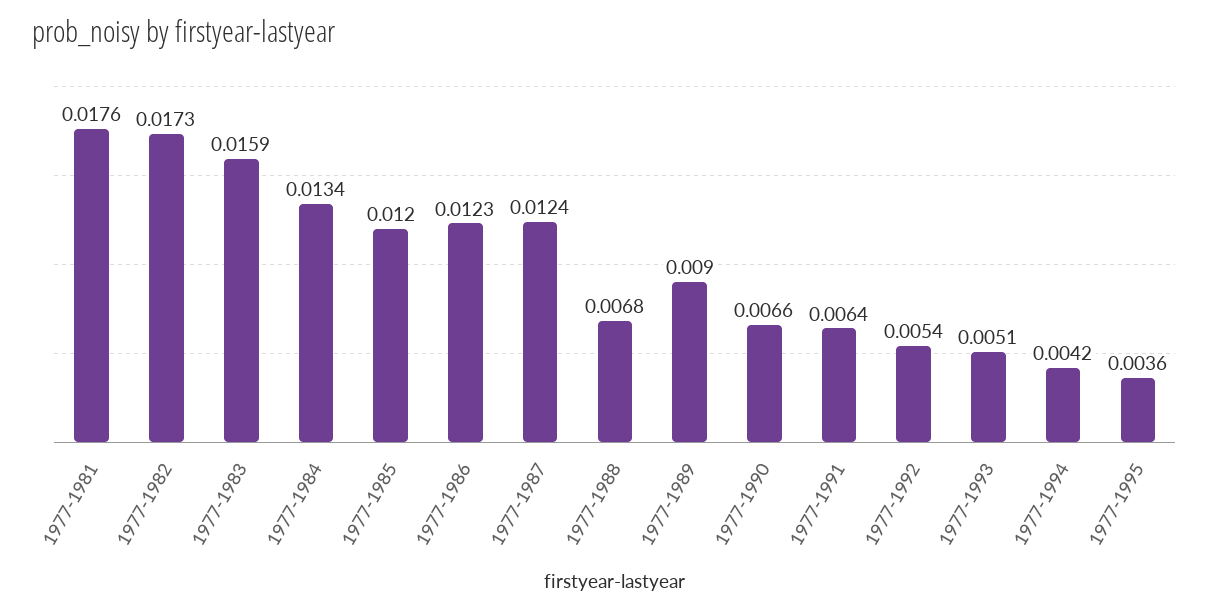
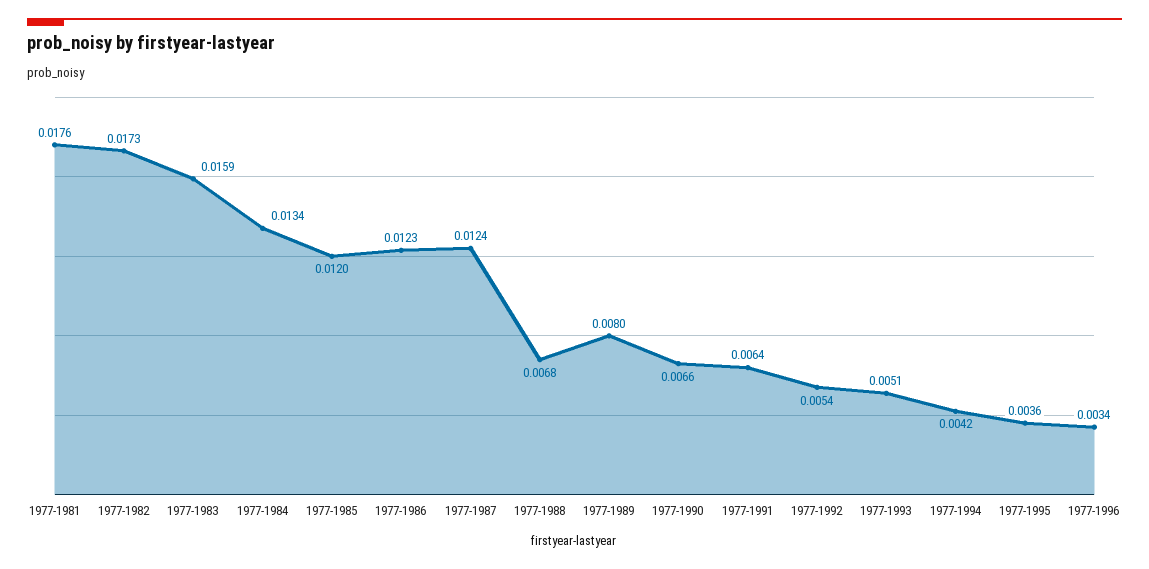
1977-1989: 0.009 -> 0.008
1977-1996: none -> 0.0034

